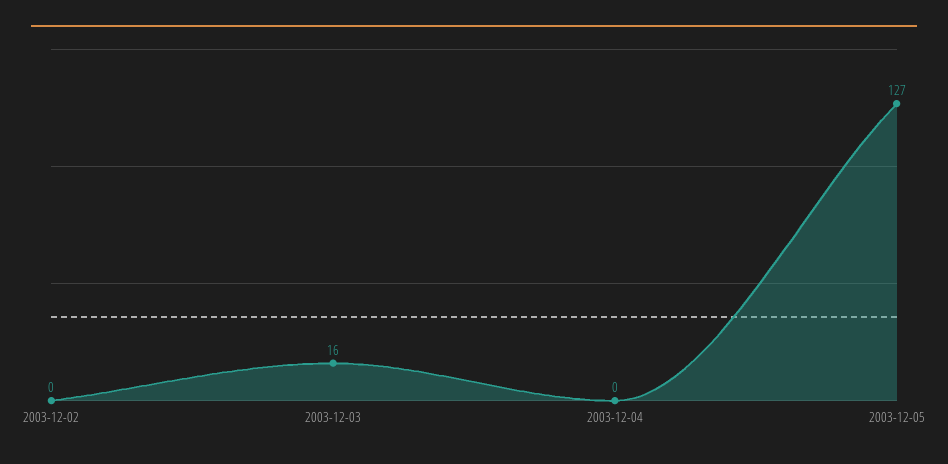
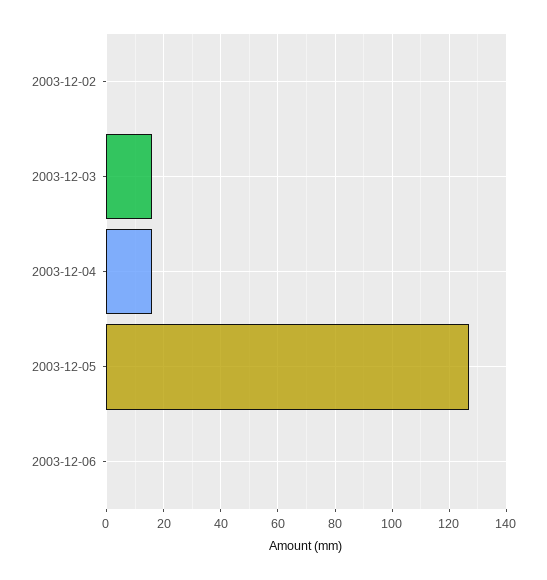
2003-12-04: 0 -> 15
2003-12-06: none -> 0

